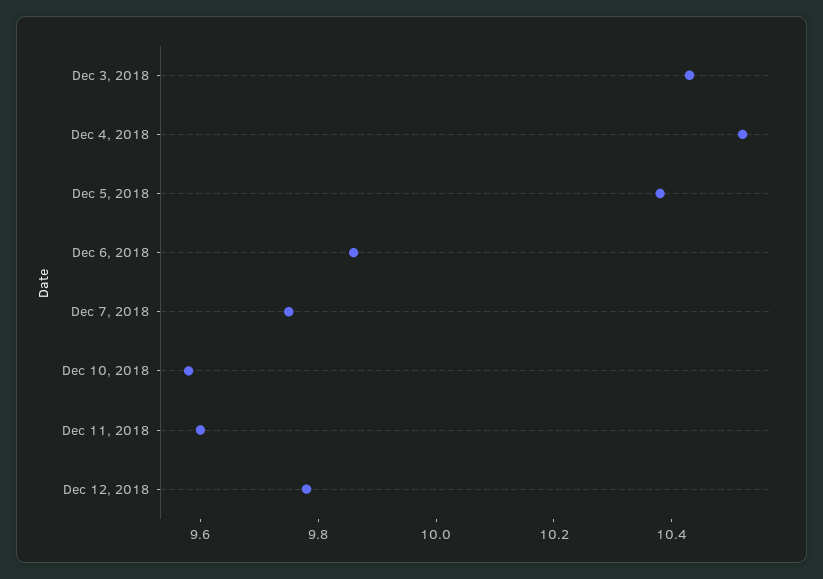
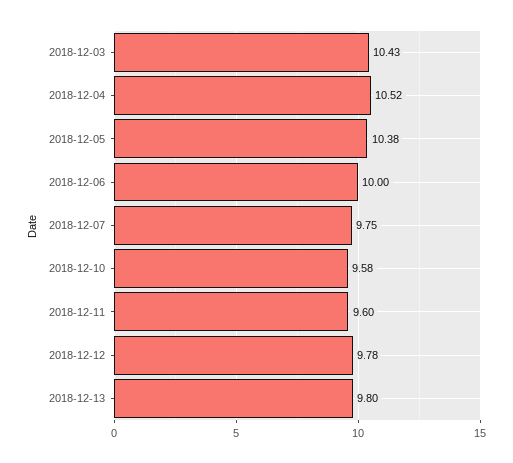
Dec 6, 2018: 9.85 -> 10
2018-12-13: none -> 9.8

